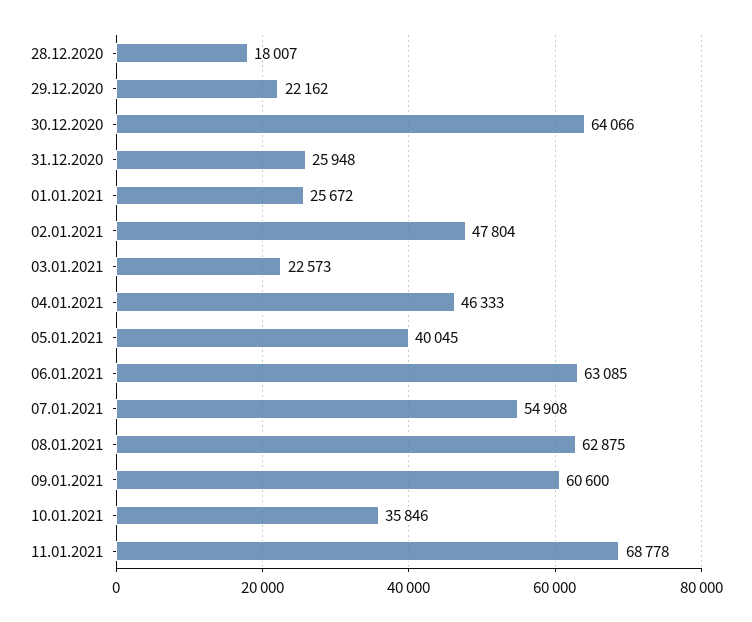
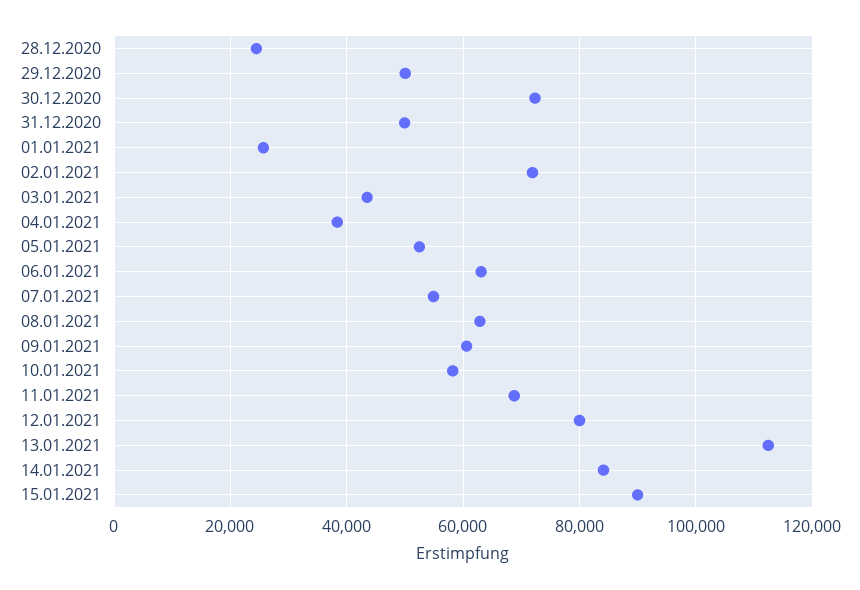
28.12.2020: 18007 -> 24000
29.12.2020: 22162 -> 50000
30.12.2020: 64066 -> 72000
31.12.2020: 25948 -> 50000
02.01.2021: 47804 -> 72000
03.01.2021: 22573 -> 44000
04.01.2021: 46333 -> 38000
05.01.2021: 40045 -> 52000
10.01.2021: 35846 -> 58000
12.01.2021: none -> 80000
13.01.2021: none -> 112000
14.01.2021: none -> 84000
15.01.2021: none -> 90000

